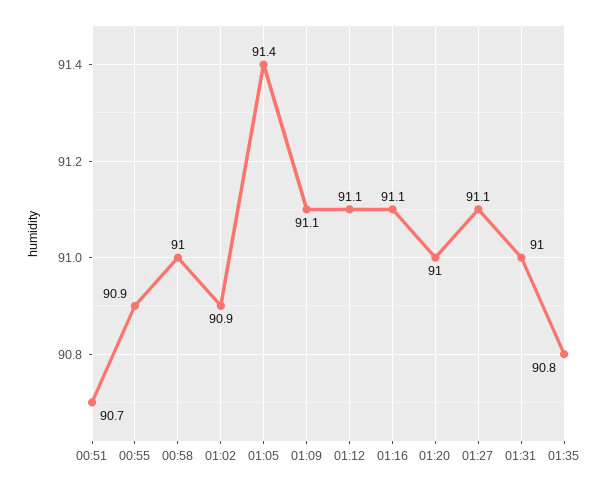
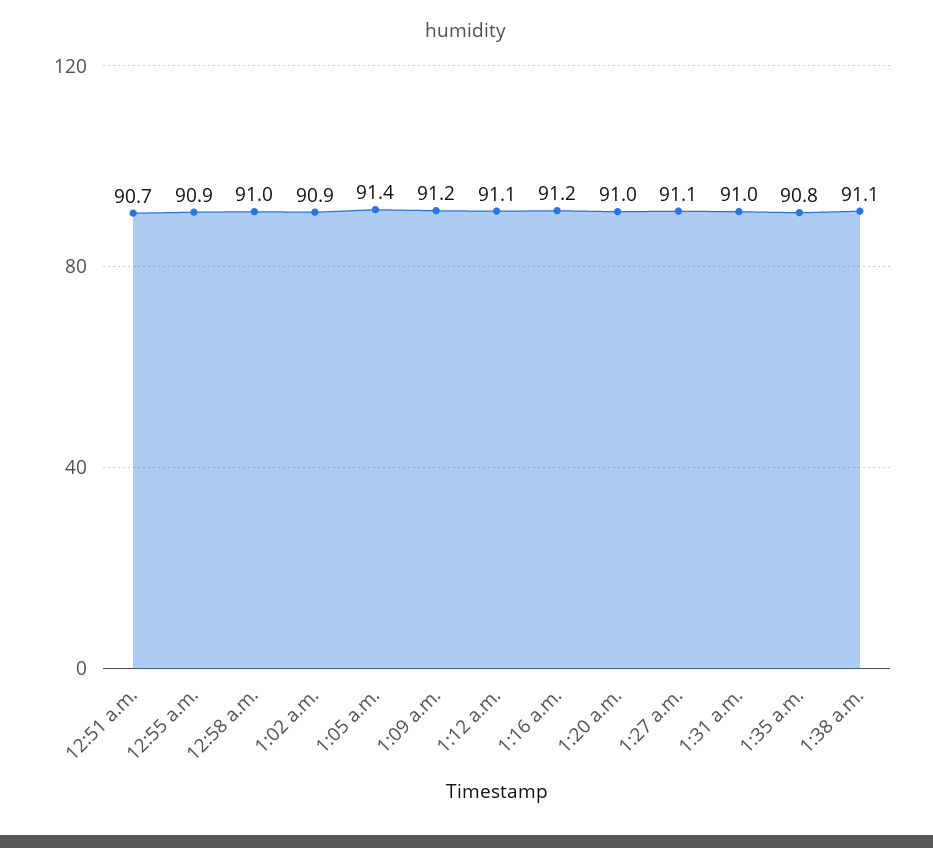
01:09: 91.1 -> 91.2
01:16: 91.1 -> 91.2
1:38 a.m.: none -> 91.1

